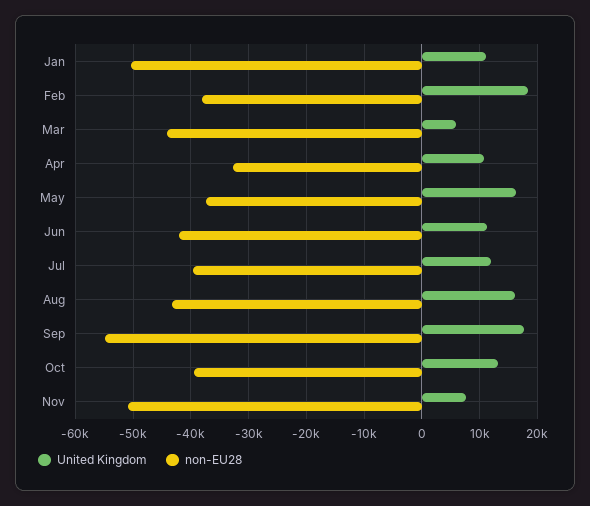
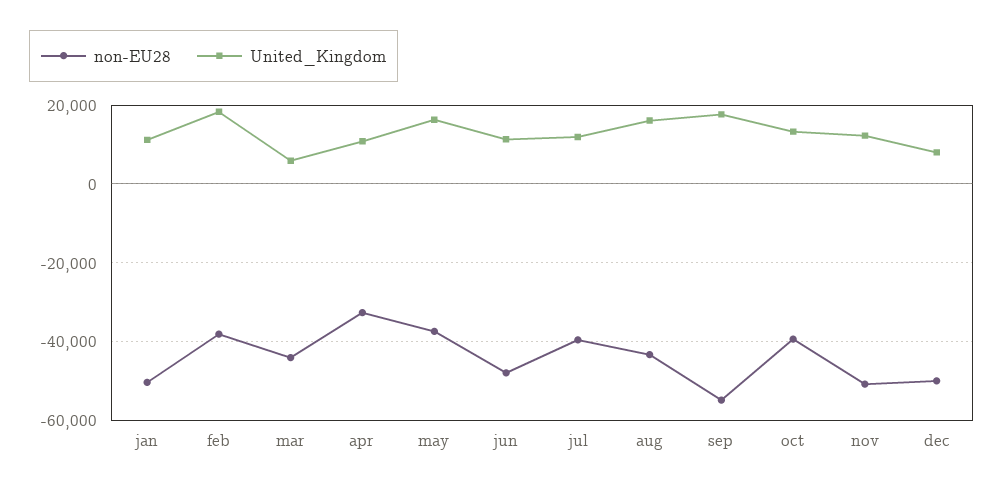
non-EU28, Jun: -42000 -> -48000
United Kingdom, Nov: 8000 -> 12000
non-EU28, dec: none -> -50000
United Kingdom, dec: none -> 8000

